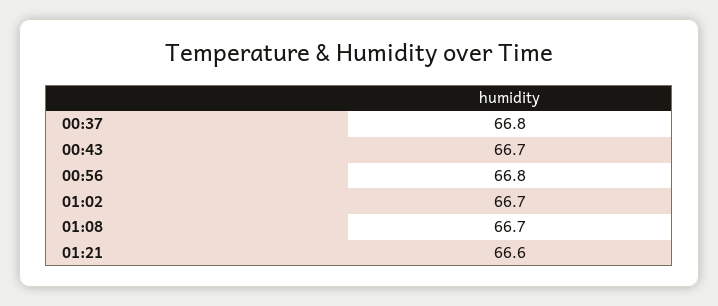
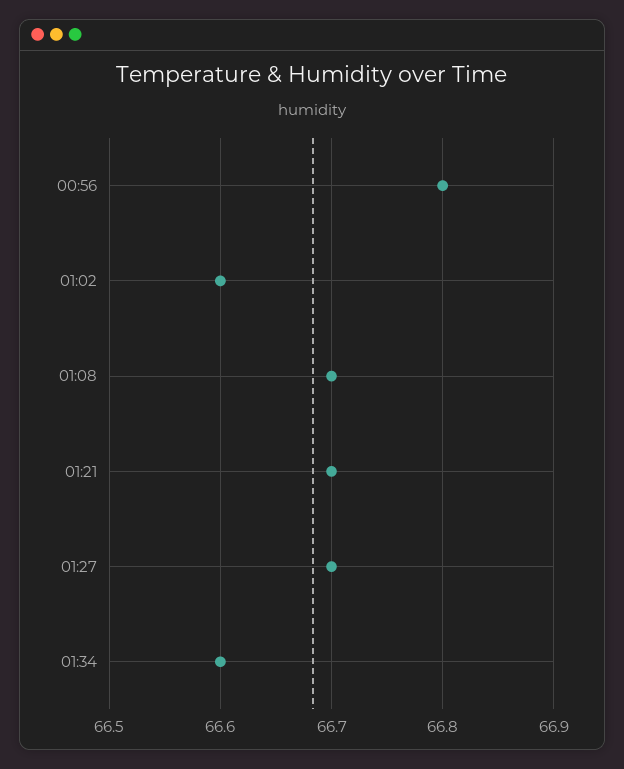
00:37: 66.8 -> none
00:43: 66.7 -> none
01:02: 66.7 -> 66.6
01:21: 66.6 -> 66.7
01:27: none -> 66.7
01:34: none -> 66.6

